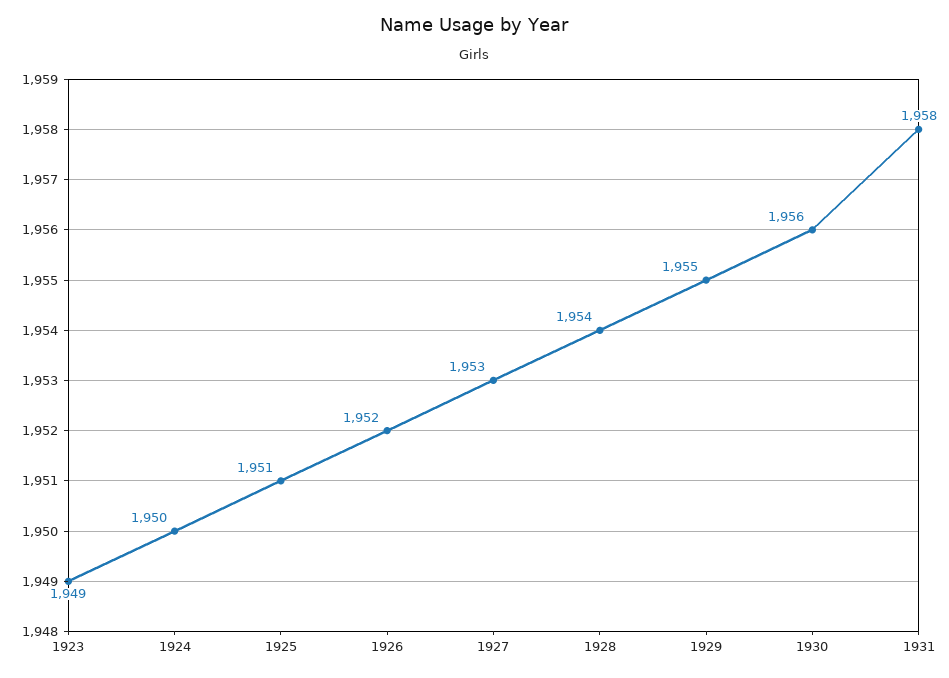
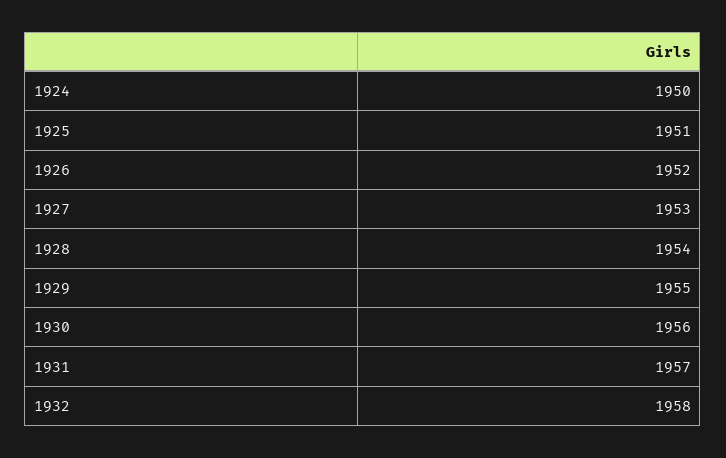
1923: 1949 -> none
1931: 1958 -> 1957
1932: none -> 1958

